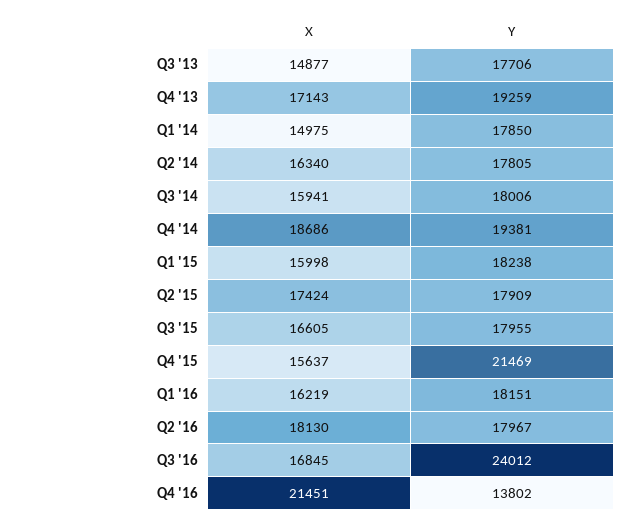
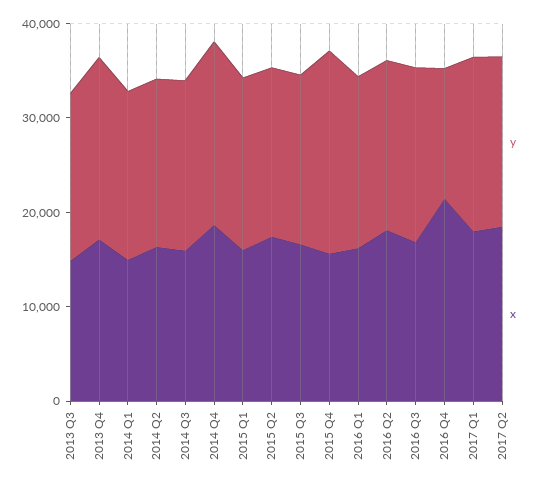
Y, Q3 '16: 24012 -> 18000
Y, 2017 Q1: none -> 18000
X, 2017 Q1: none -> 18000
Y, 2017 Q2: none -> 18000
X, 2017 Q2: none -> 18000

